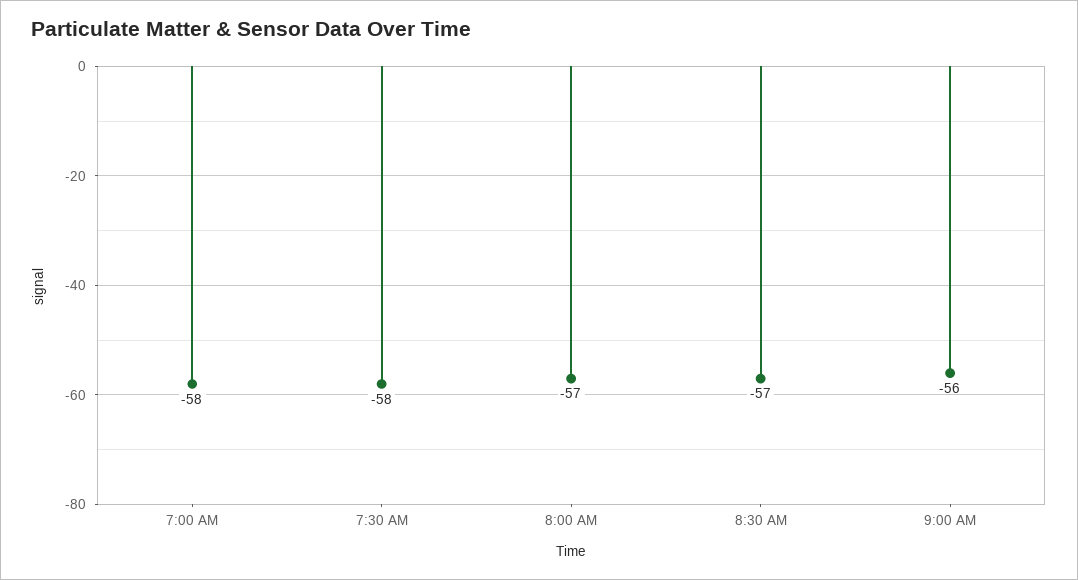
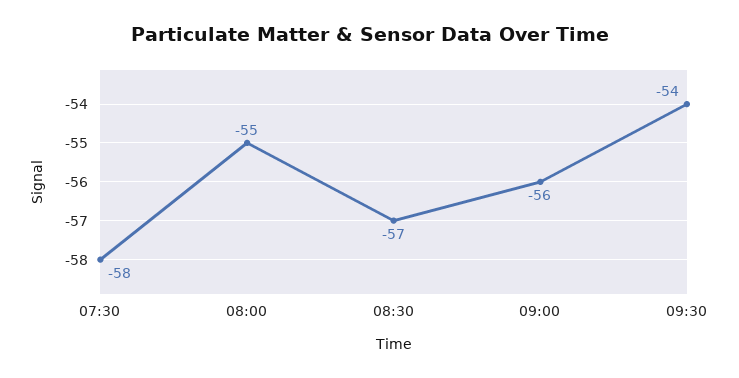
7:00 AM: -58 -> none
8:00 AM: -57 -> -55
09:30: none -> -54

